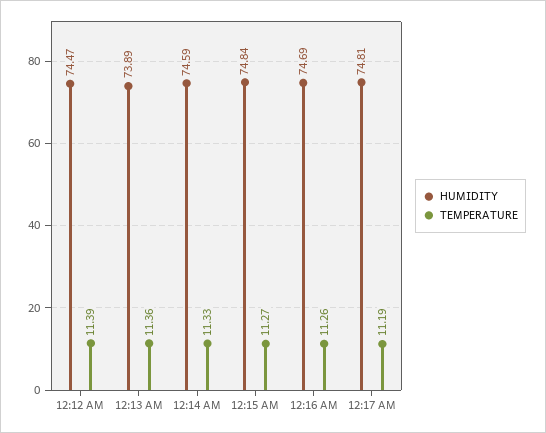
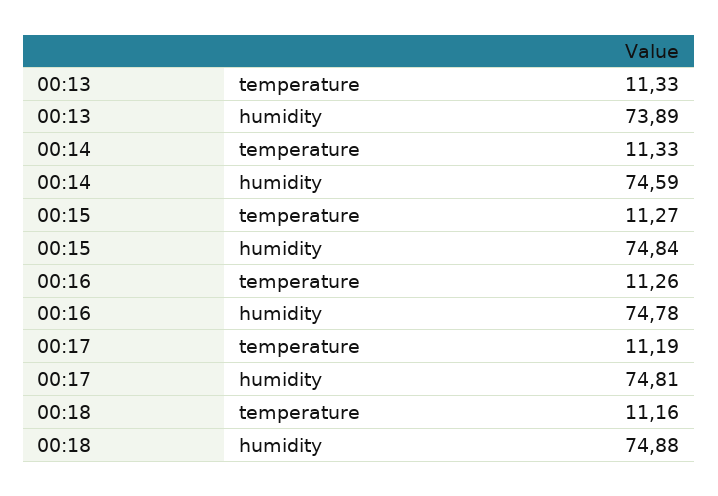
HUMIDITY, 12:12 AM: 74.47 -> none
TEMPERATURE, 12:12 AM: 11.39 -> none
TEMPERATURE, 12:13 AM: 11.36 -> 11.33
HUMIDITY, 12:16 AM: 74.69 -> 74.78
TEMPERATURE, 00:18: none -> 11.16
HUMIDITY, 00:18: none -> 74.88

